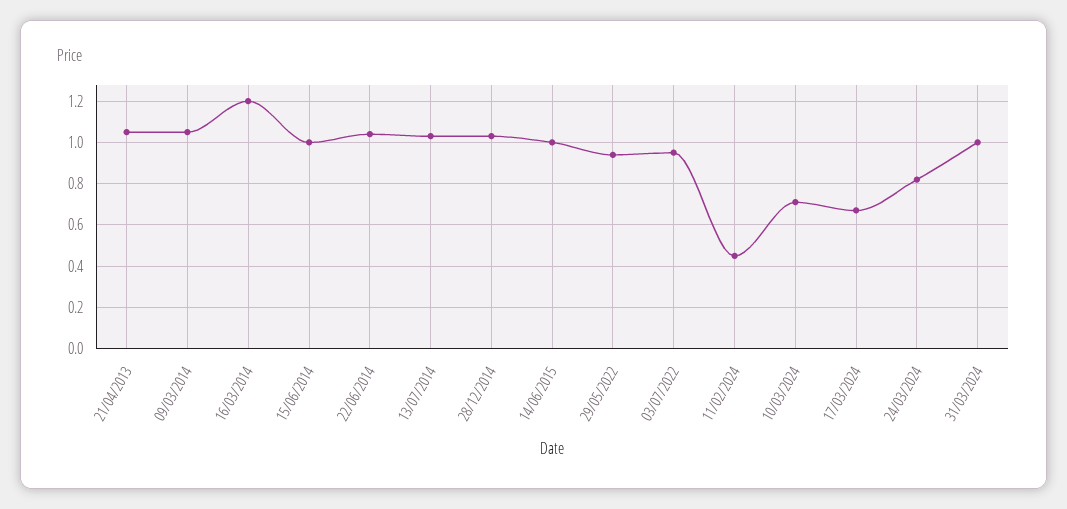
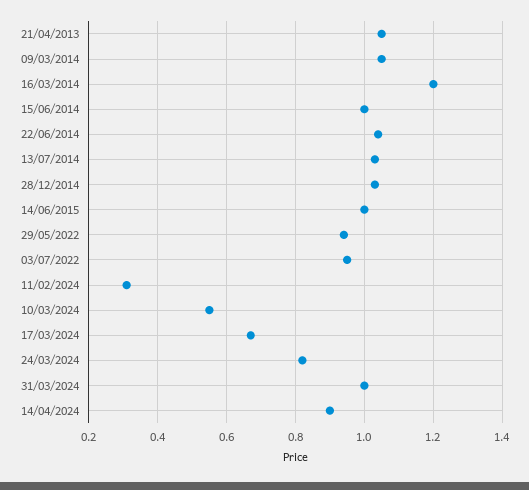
11/02/2024: 0.45 -> 0.3
10/03/2024: 0.7 -> 0.55
14/04/2024: none -> 0.9

